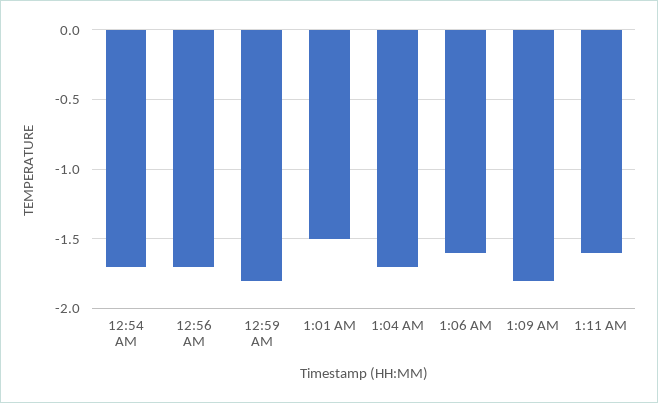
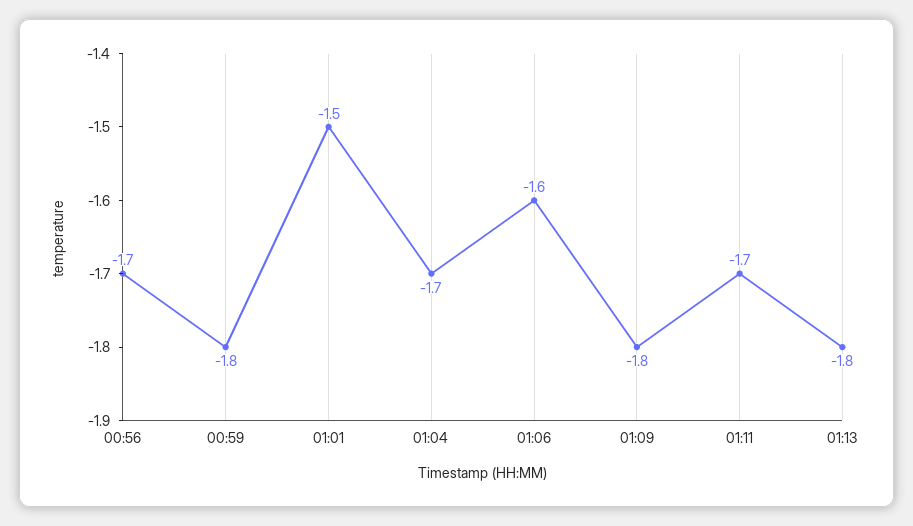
12:54 AM: -1.7 -> none
1:11 AM: -1.6 -> -1.7
01:13: none -> -1.8

